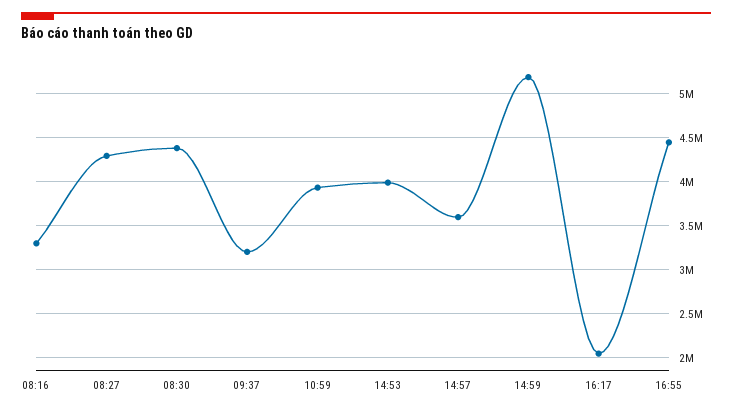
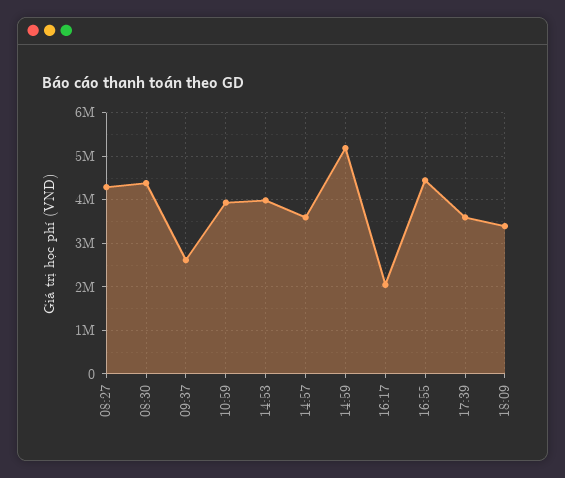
08:16: 3300000 -> none
09:37: 3200000 -> 2600000
17:39: none -> 3600000
18:09: none -> 3400000

